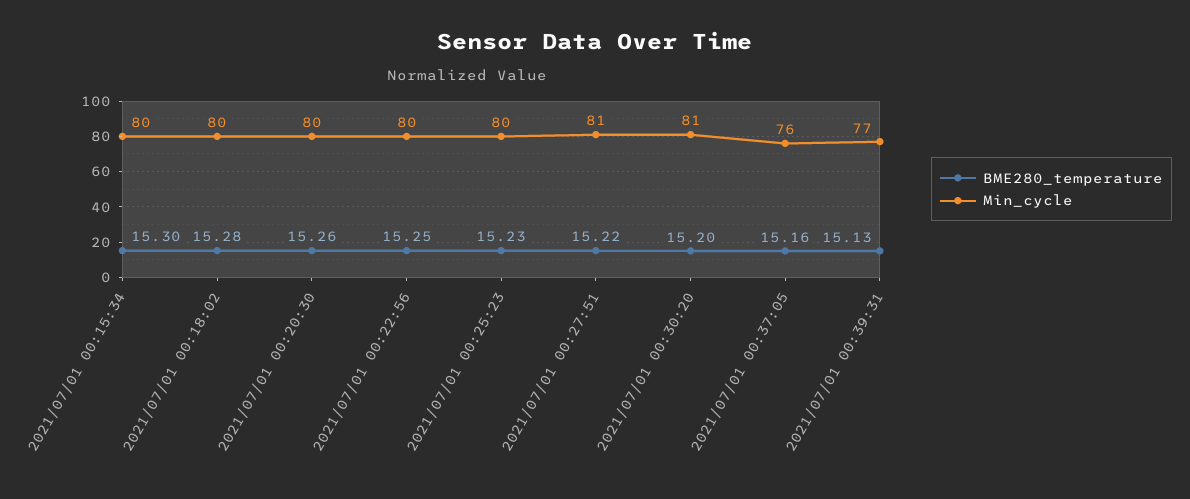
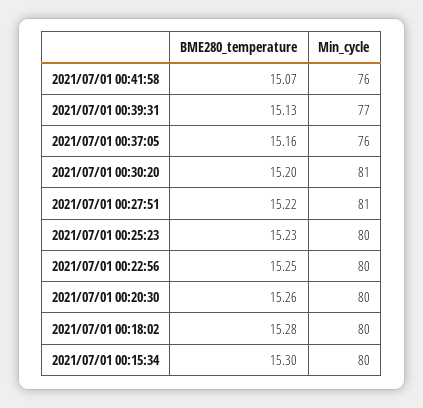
BME280_temperature, 2021/07/01 00:41:58: none -> 15.07
Min_cycle, 2021/07/01 00:41:58: none -> 76

